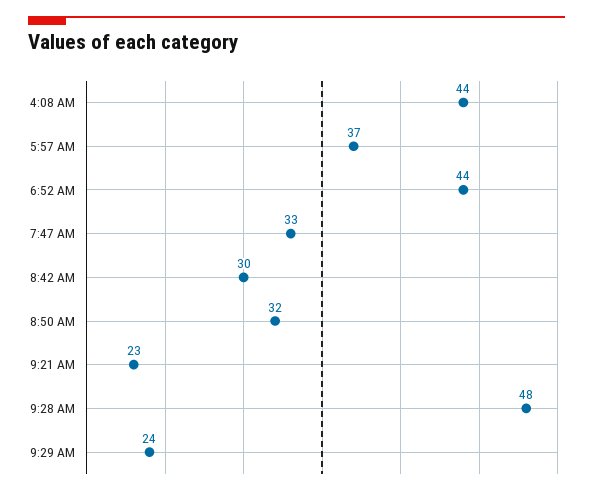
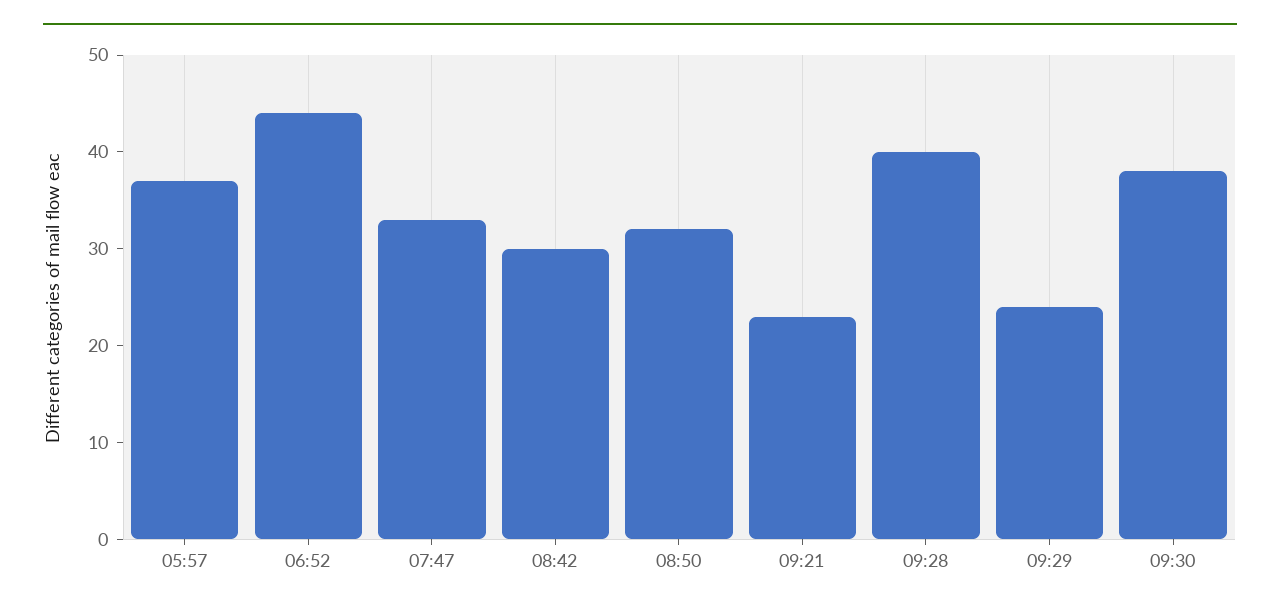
4:08 AM: 44 -> none
9:28 AM: 48 -> 40
09:30: none -> 38

